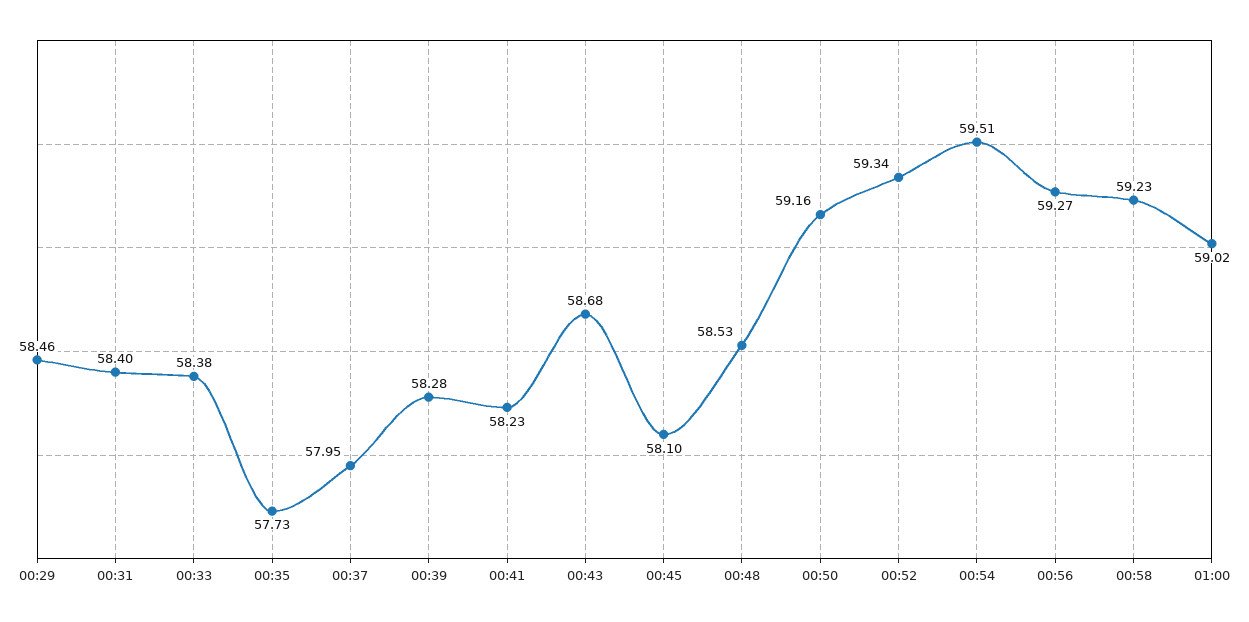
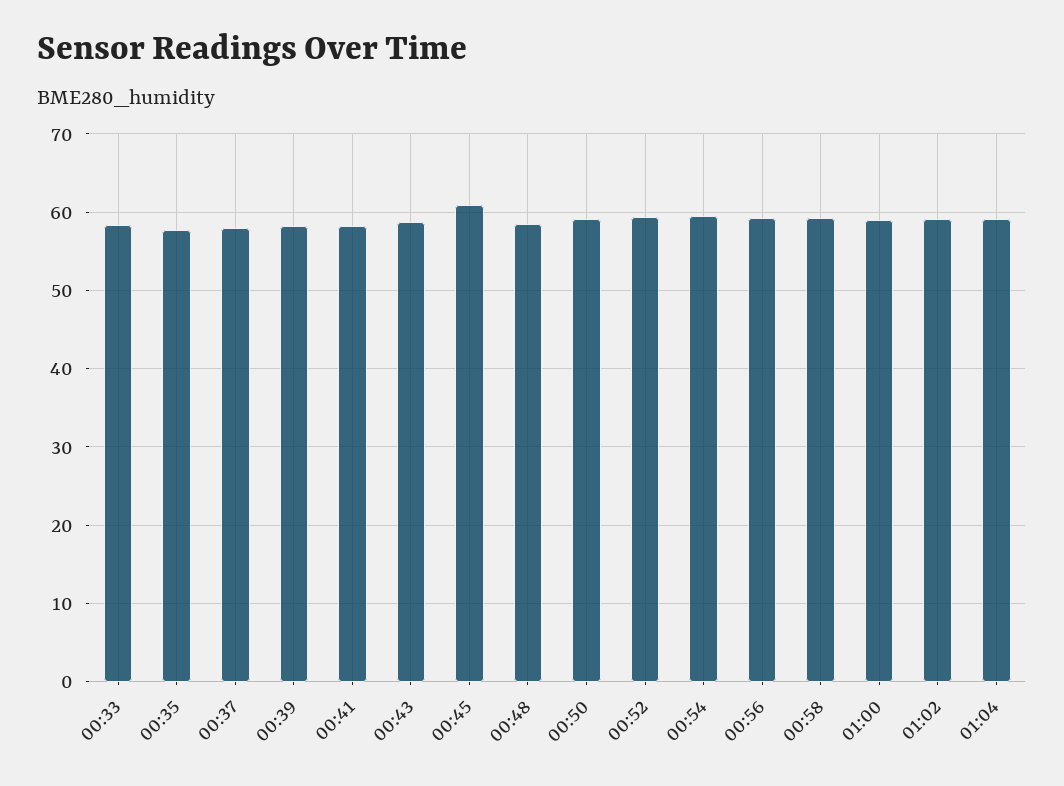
00:29: 58.46 -> none
00:31: 58.4 -> none
00:45: 58.1 -> 61
01:02: none -> 59
01:04: none -> 59

